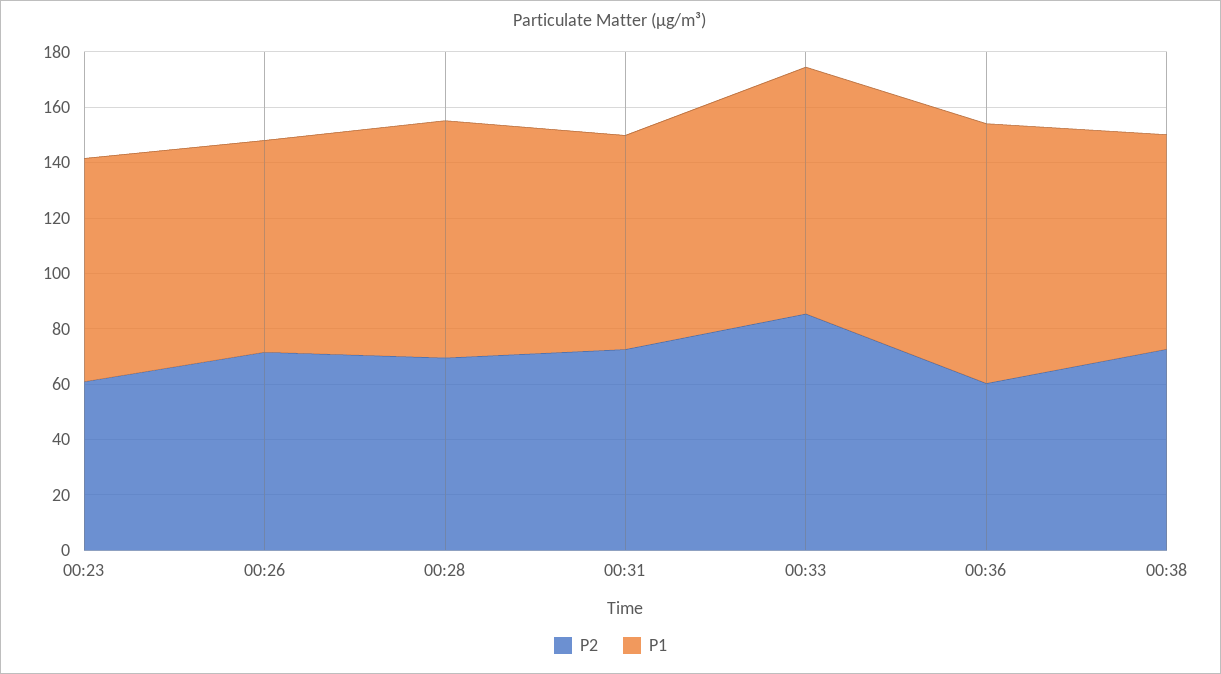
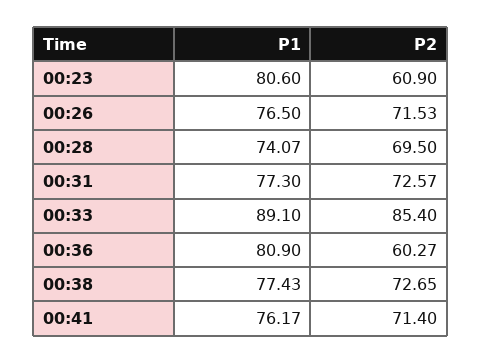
P1, 00:28: 85 -> 74.07
P1, 00:36: 95 -> 80.9
P1, 00:41: none -> 76.17
P2, 00:41: none -> 71.4

